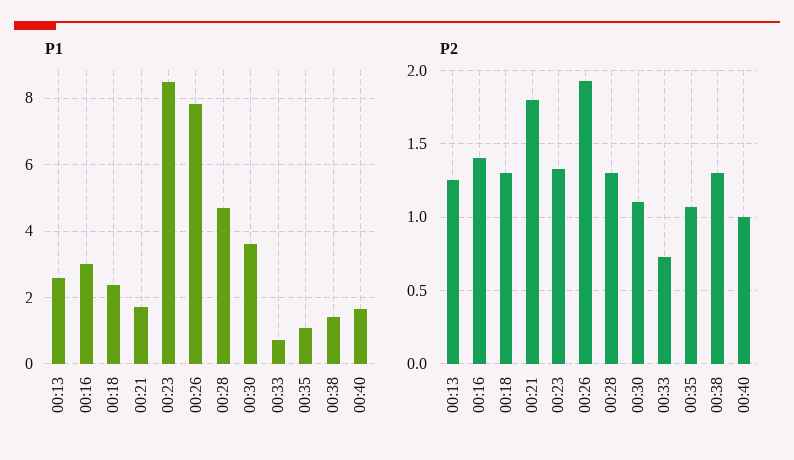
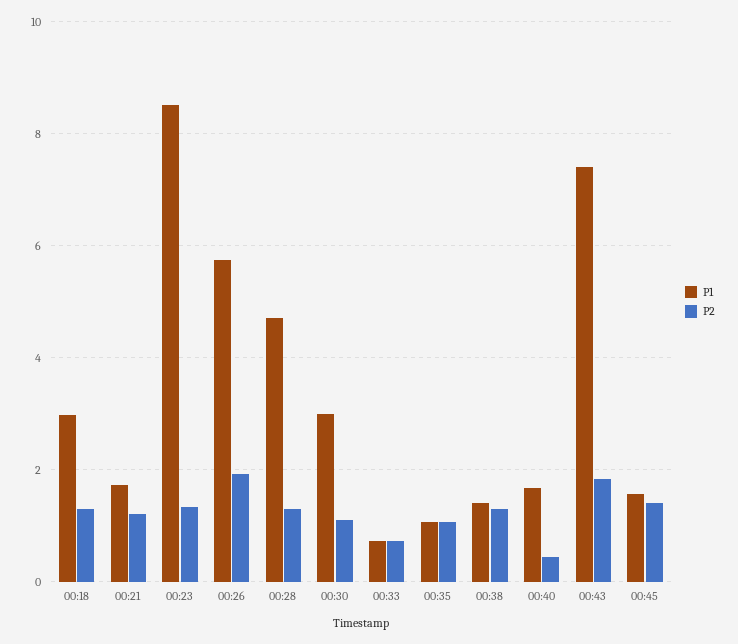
P1, 00:13: 2.6 -> none
P1, 00:16: 3 -> none
P1, 00:18: 2.4 -> 3
P1, 00:26: 7.8 -> 5.8
P1, 00:30: 3.6 -> 3
P2, 00:13: 1.25 -> none
P2, 00:16: 1.4 -> none
P2, 00:21: 1.8 -> 1.2
P2, 00:40: 1 -> 0.4
P1, 00:43: none -> 7.4
P2, 00:43: none -> 1.8
P1, 00:45: none -> 1.6
P2, 00:45: none -> 1.4

